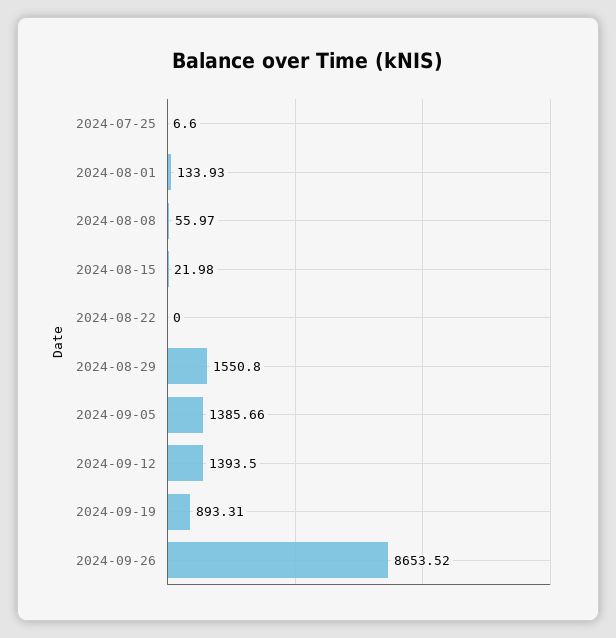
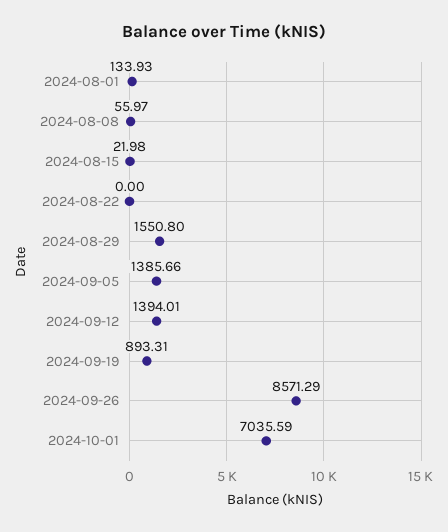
2024-07-25: 6.6 -> none
2024-09-12: 1393.5 -> 1394.01
2024-09-26: 8653.52 -> 8571.29
2024-10-01: none -> 7035.59

